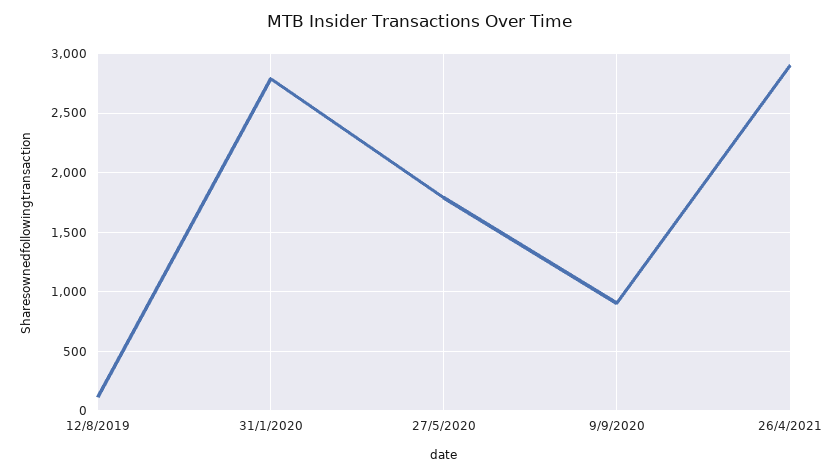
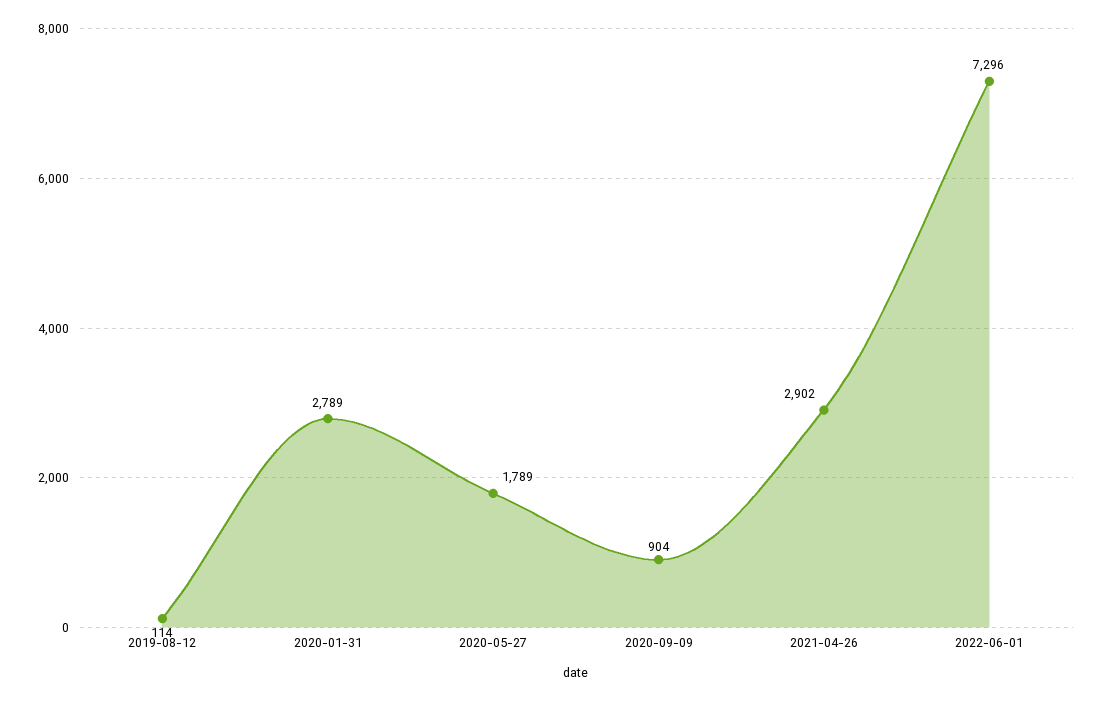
2022-06-01: none -> 7296

